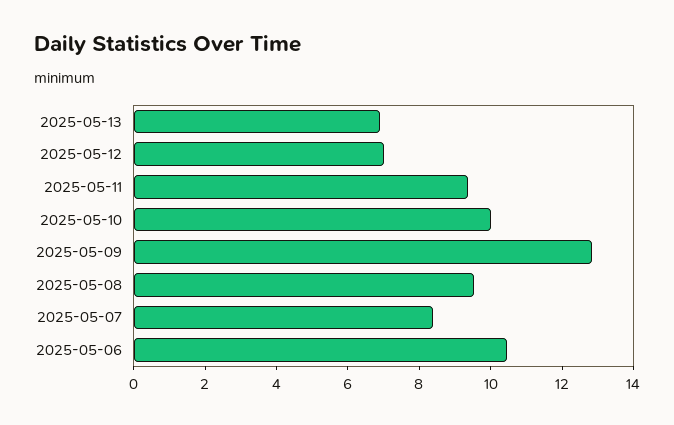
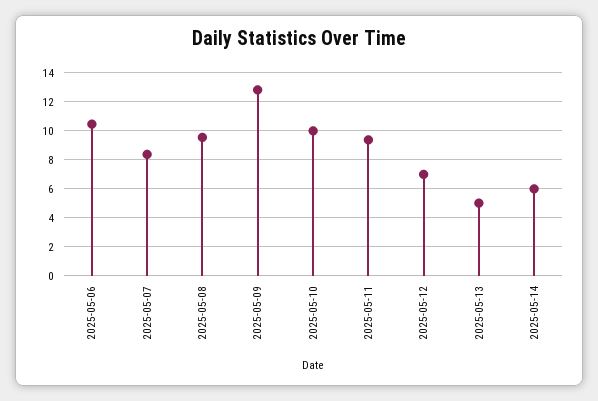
2025-05-13: 7 -> 5
2025-05-14: none -> 6

